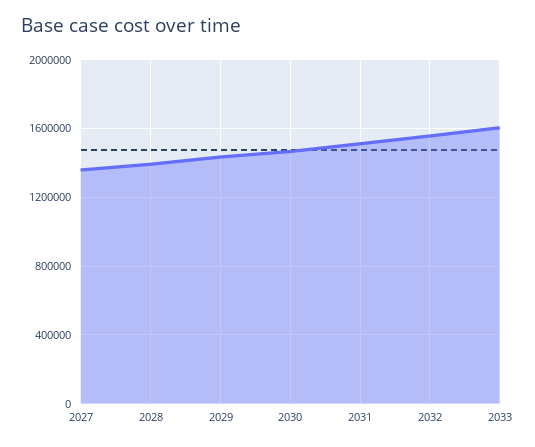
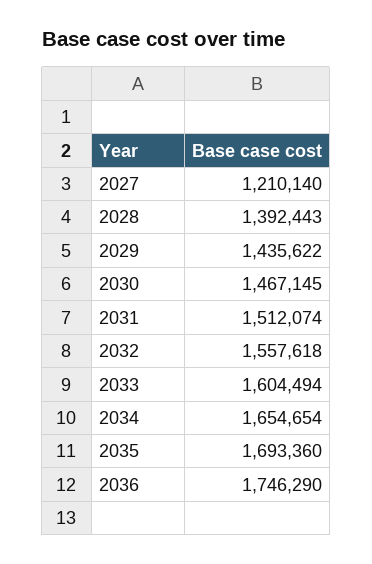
2027: 1350000 -> 1210140
2034: none -> 1654654
2035: none -> 1693360
2036: none -> 1746290

